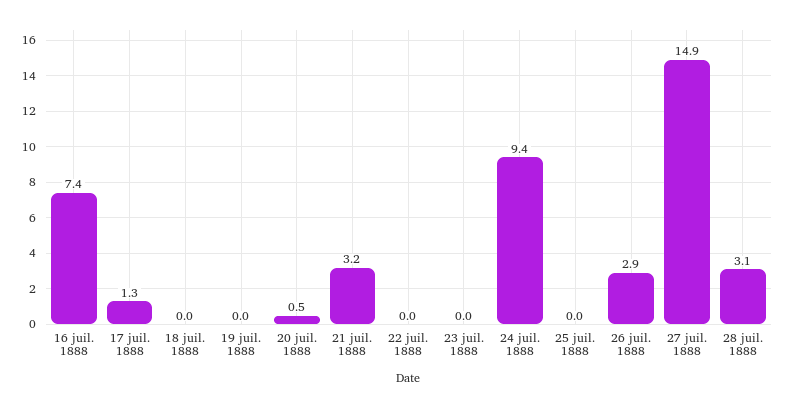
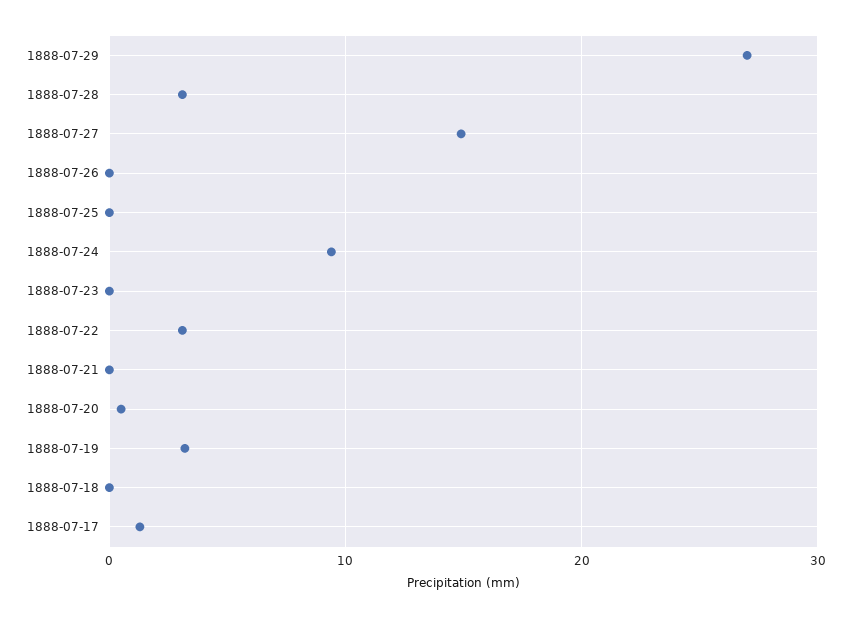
16 juil. 1888: 7.4 -> none
19 juil. 1888: 0 -> 3
21 juil. 1888: 3.2 -> 0
22 juil. 1888: 0 -> 3
26 juil. 1888: 2.9 -> 0
1888-07-29: none -> 27

